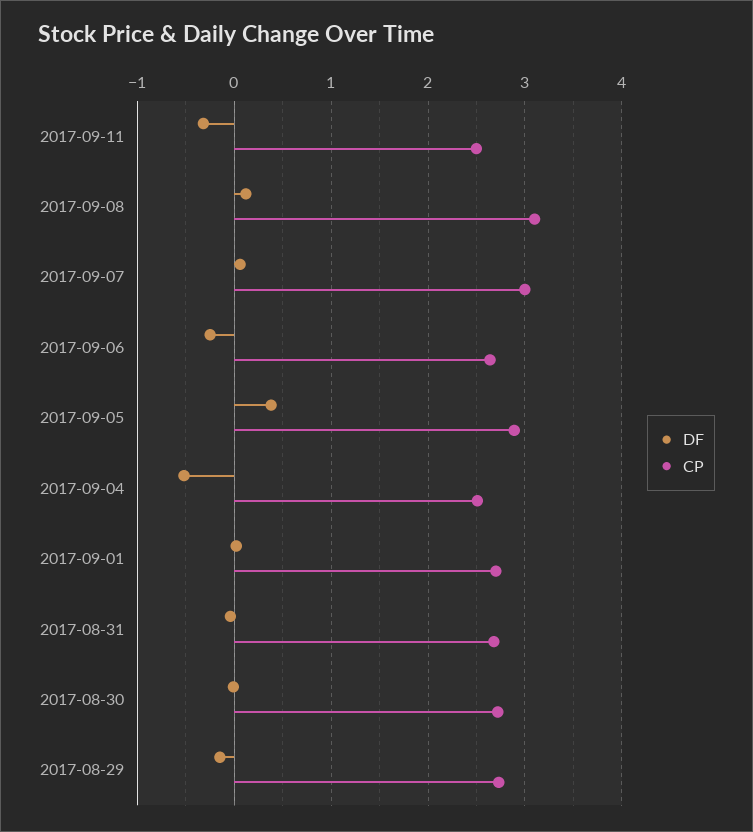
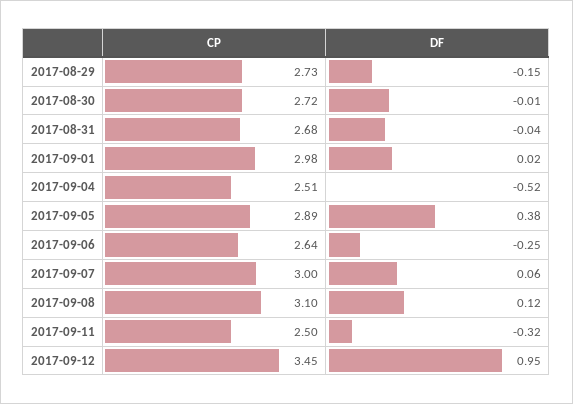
CP, 2017-09-01: 2.7 -> 2.98
CP, 2017-09-12: none -> 3.45
DF, 2017-09-12: none -> 0.95

